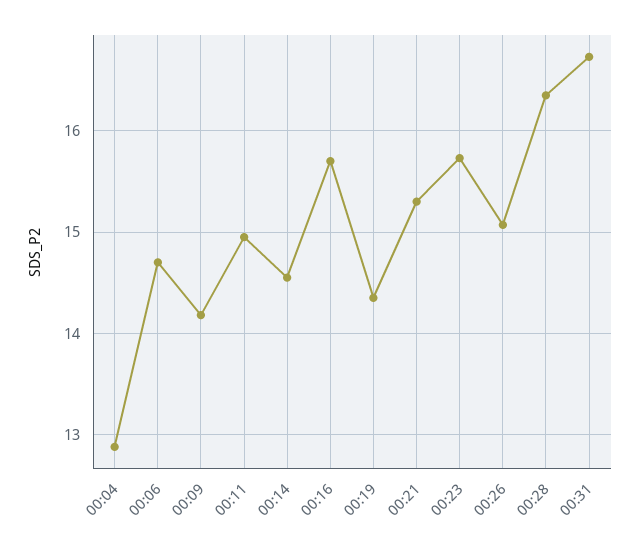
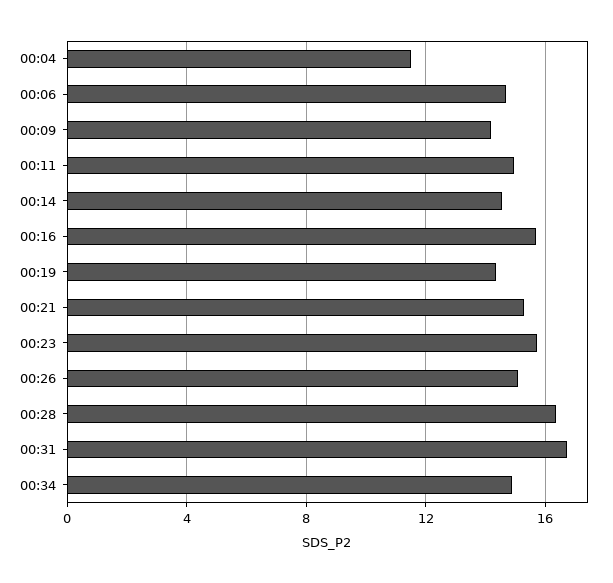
00:04: 12.9 -> 11.5
00:34: none -> 15

